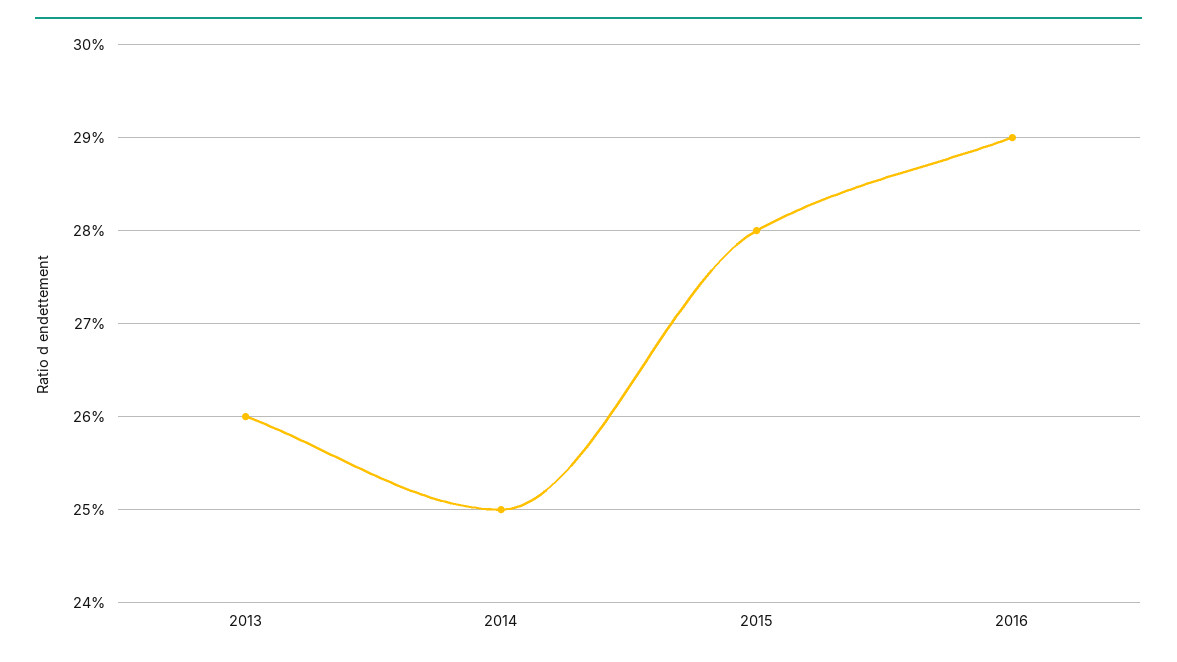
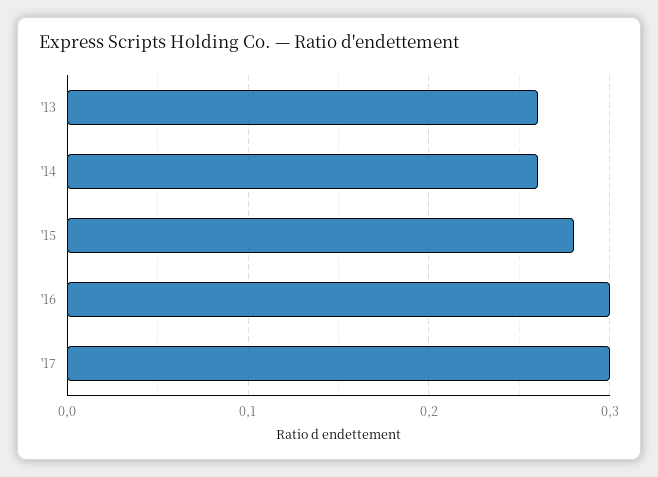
2014: 0.25 -> 0.26
2016: 0.29 -> 0.3
'17: none -> 0.3

